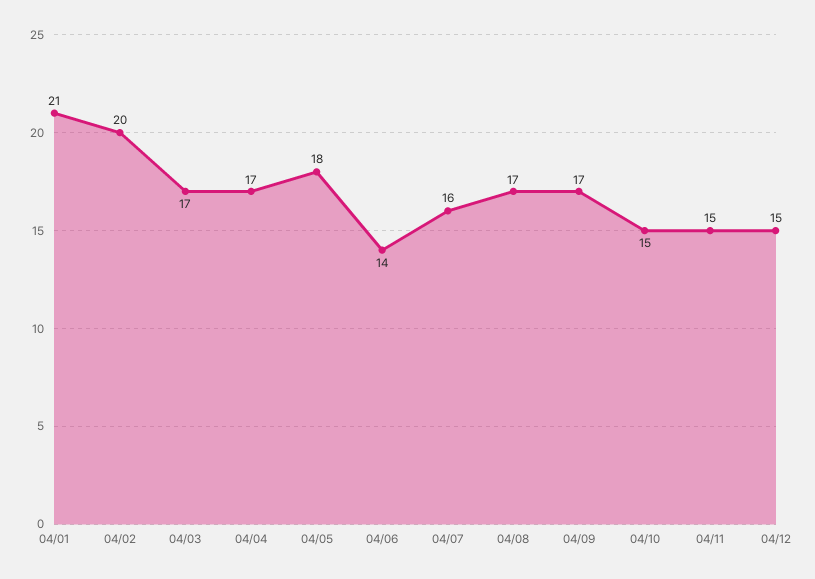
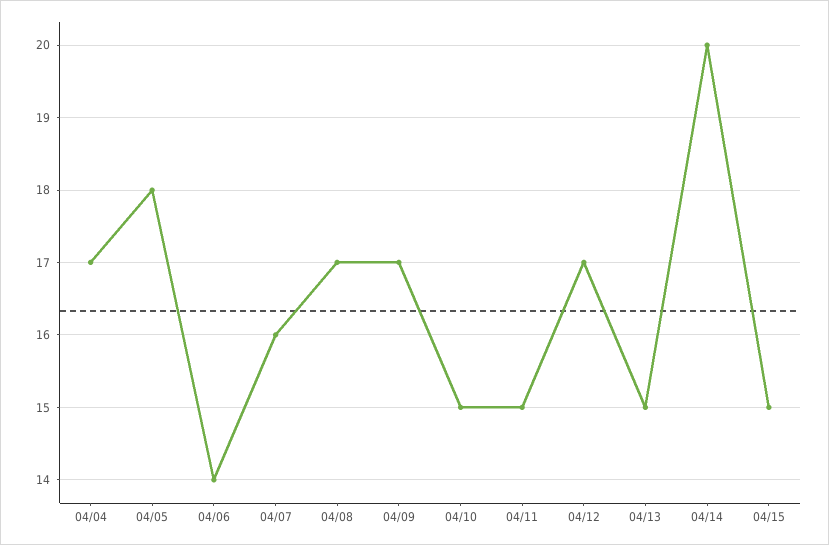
04/01: 21 -> none
04/02: 20 -> none
04/03: 17 -> none
04/12: 15 -> 17
04/13: none -> 15
04/14: none -> 20
04/15: none -> 15

